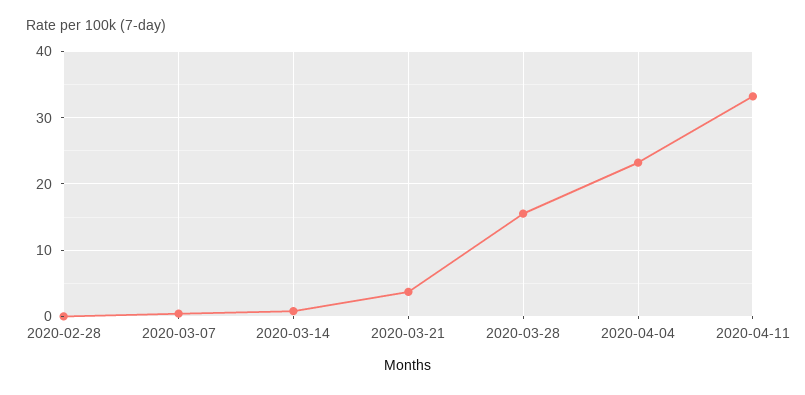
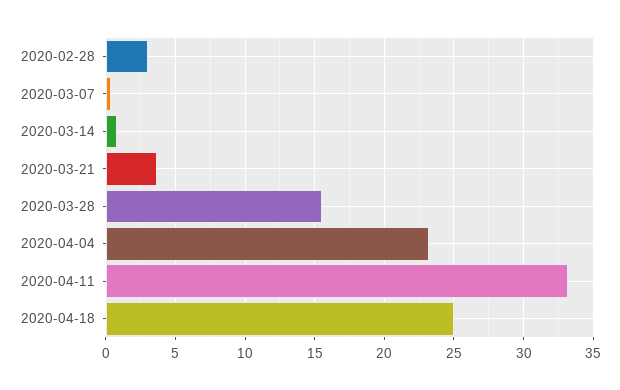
2020-02-28: 0 -> 3
2020-04-18: none -> 25

